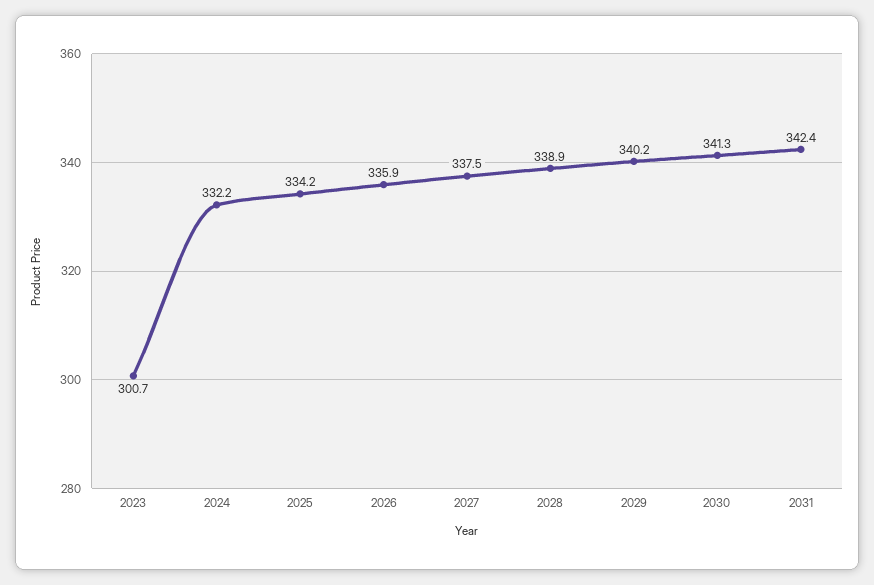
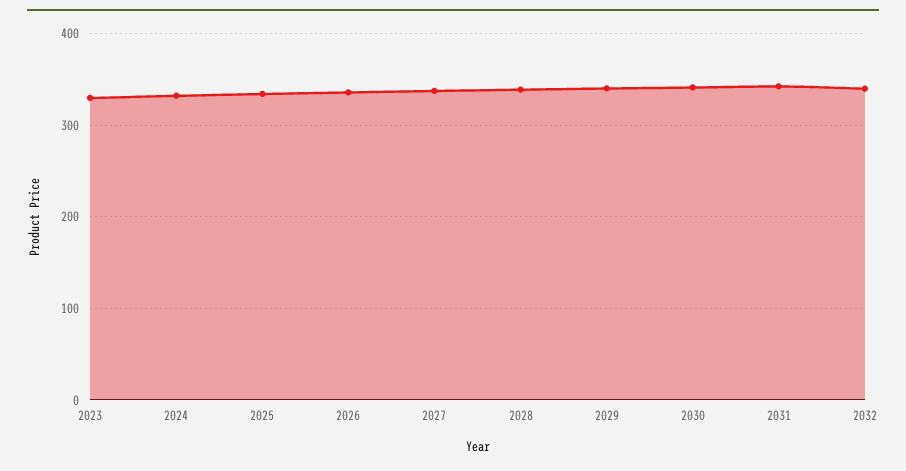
2023: 300.7 -> 330
2032: none -> 340

